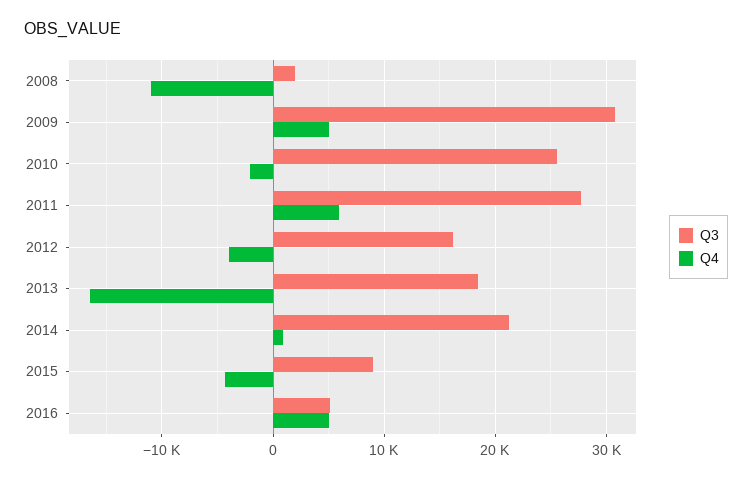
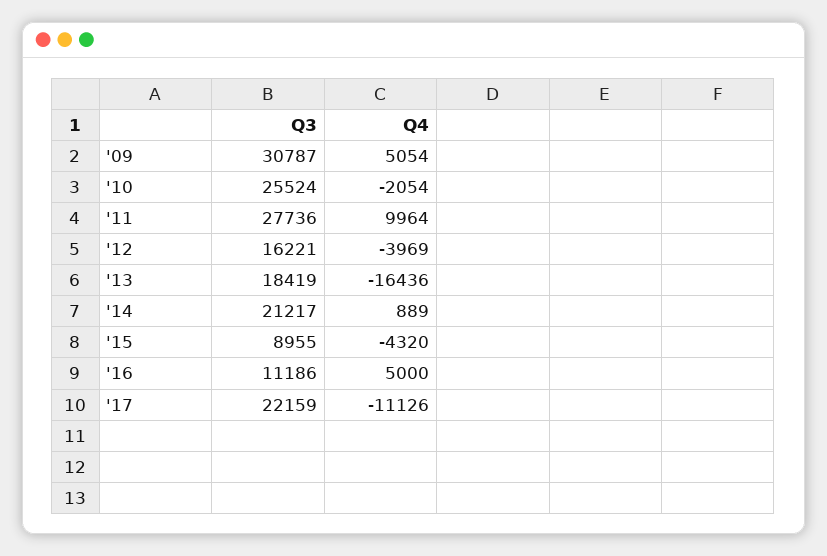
Q3, 2008: 2000 -> none
Q4, 2008: -11000 -> none
Q4, 2011: 6000 -> 9964
Q3, 2016: 5000 -> 11186
Q3, '17: none -> 22159
Q4, '17: none -> -11126

